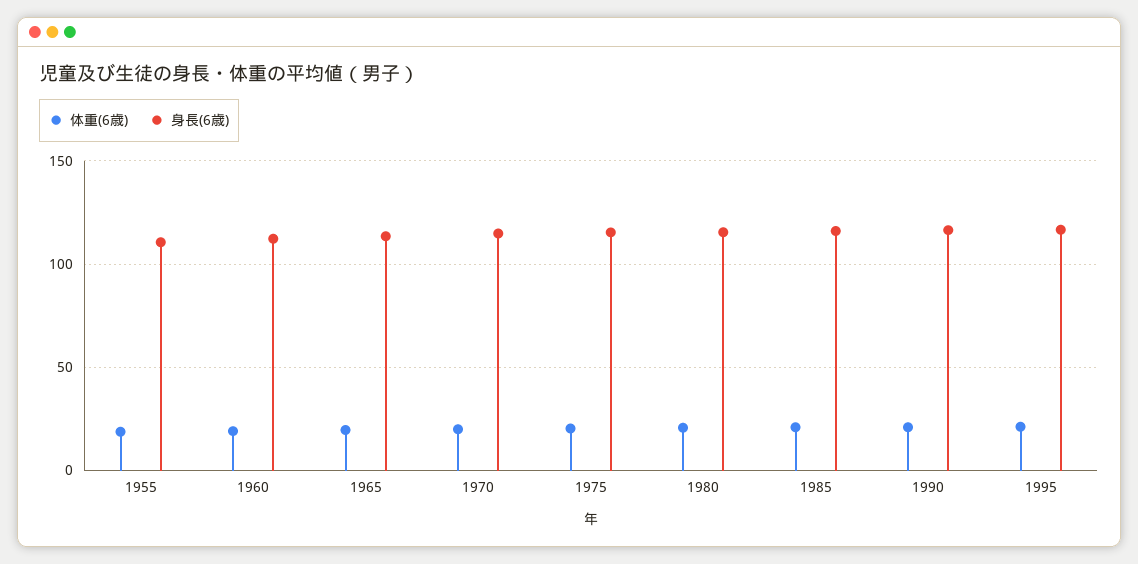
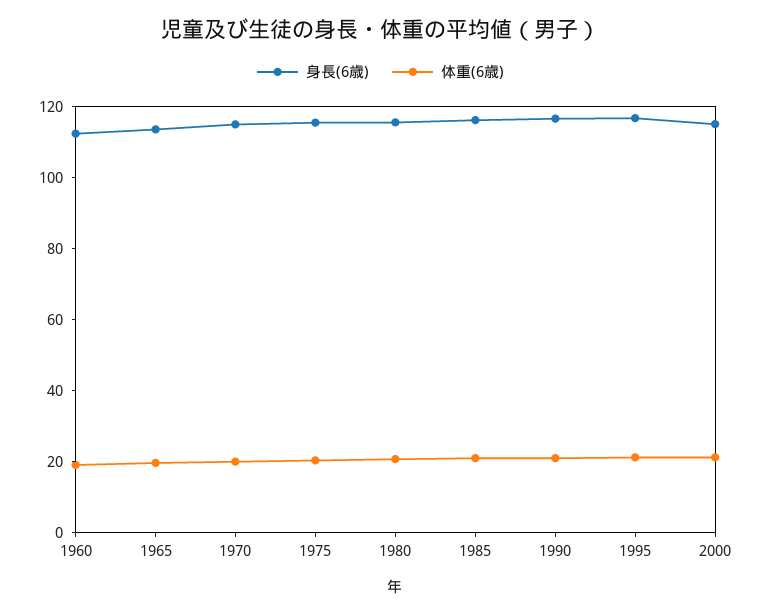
体重(6歳), 1955: 20 -> none
身長(6歳), 1955: 110 -> none
身長(6歳), 2000: none -> 115
体重(6歳), 2000: none -> 20

